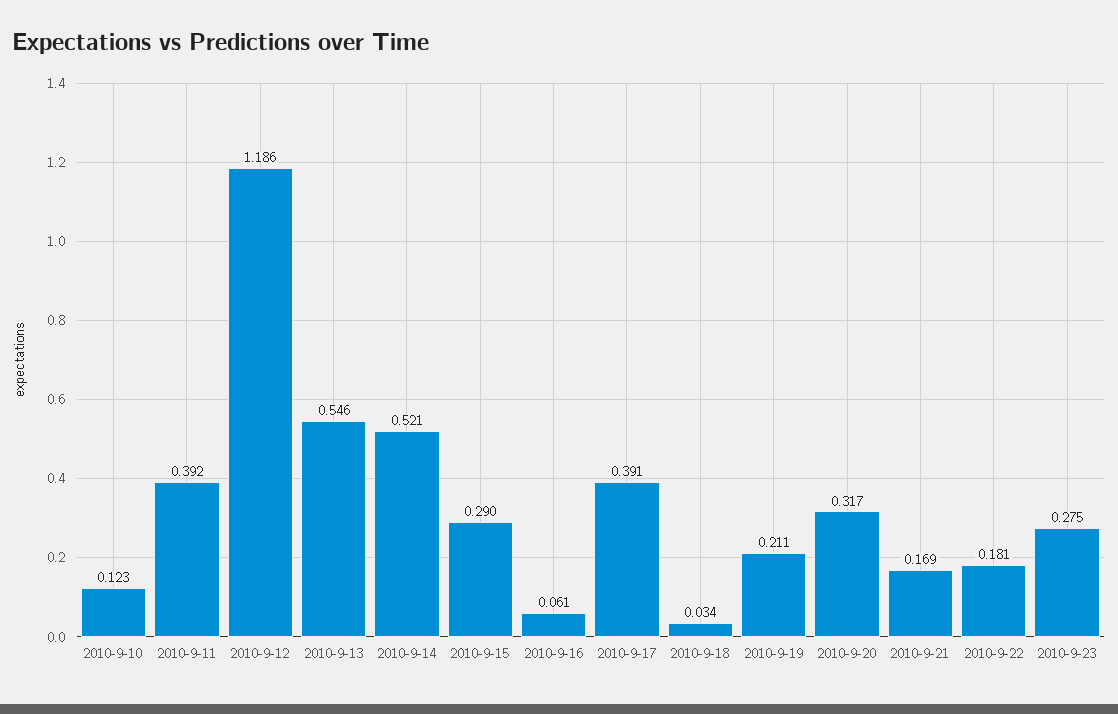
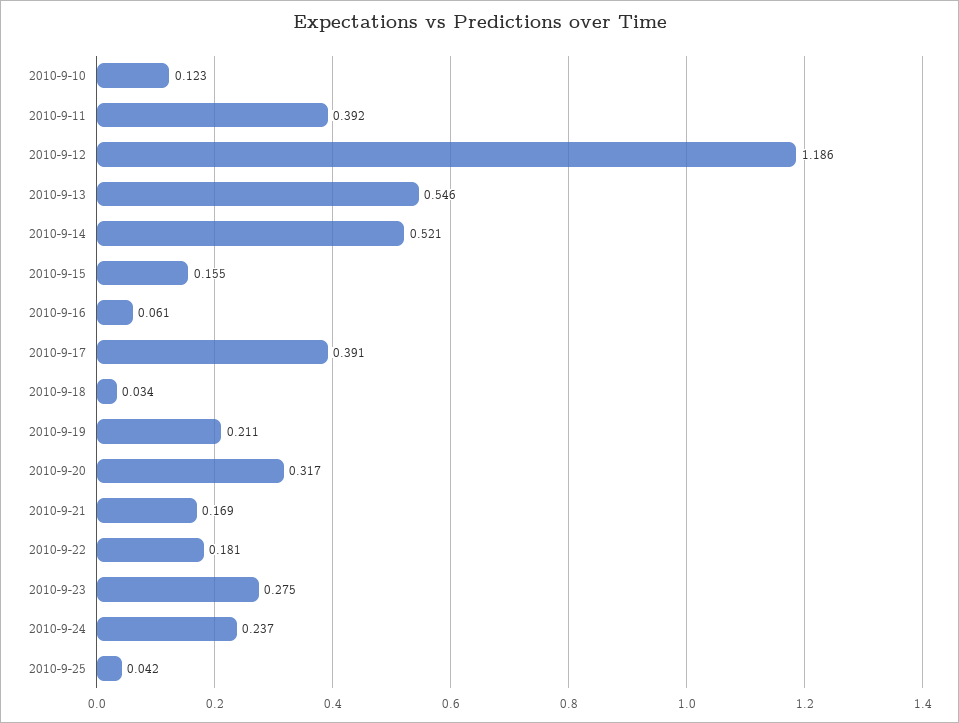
2010-9-15: 0.29 -> 0.155
2010-9-24: none -> 0.237
2010-9-25: none -> 0.042

